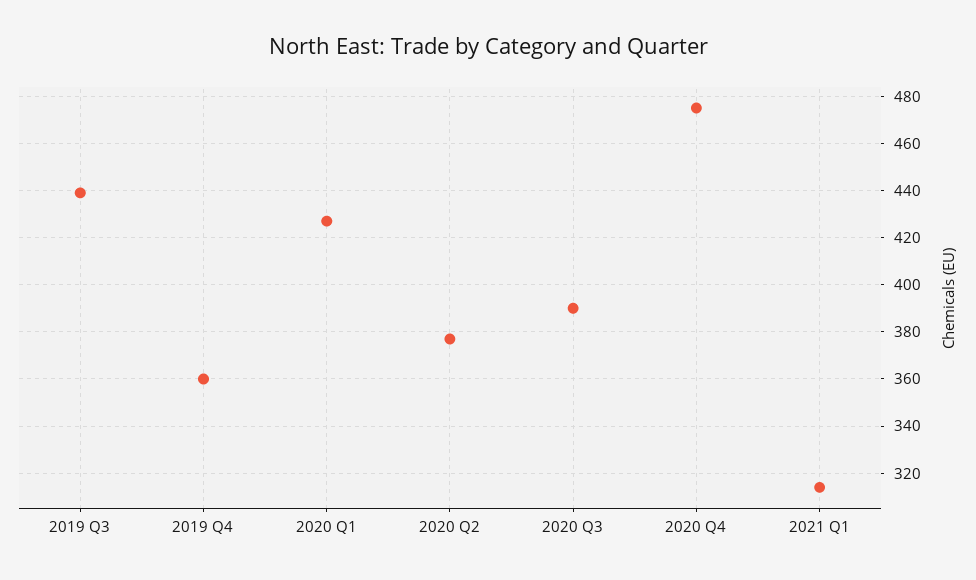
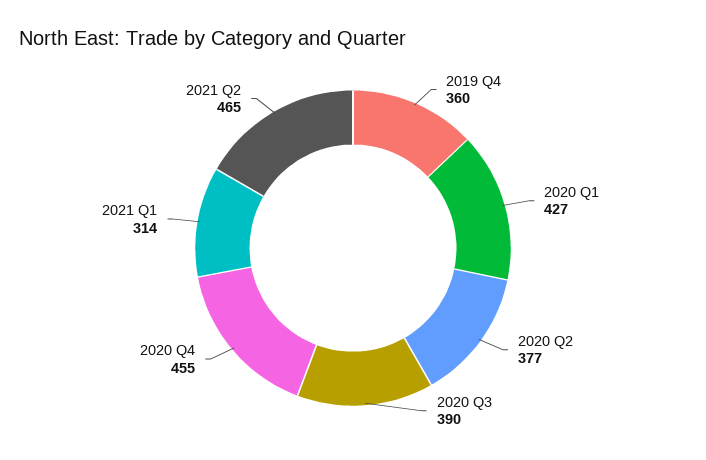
2019 Q3: 440 -> none
2020 Q4: 475 -> 455
2021 Q2: none -> 465

